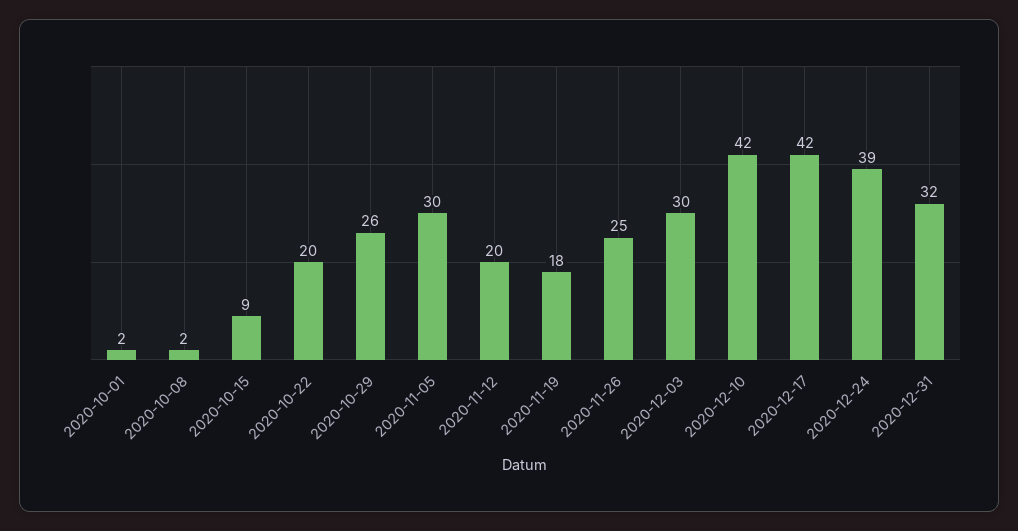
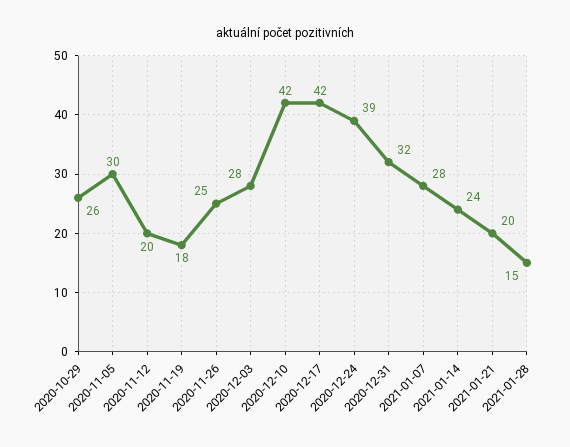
2020-10-01: 2 -> none
2020-10-08: 2 -> none
2020-10-15: 9 -> none
2020-10-22: 20 -> none
2020-12-03: 30 -> 28
2021-01-07: none -> 28
2021-01-14: none -> 24
2021-01-21: none -> 20
2021-01-28: none -> 15

